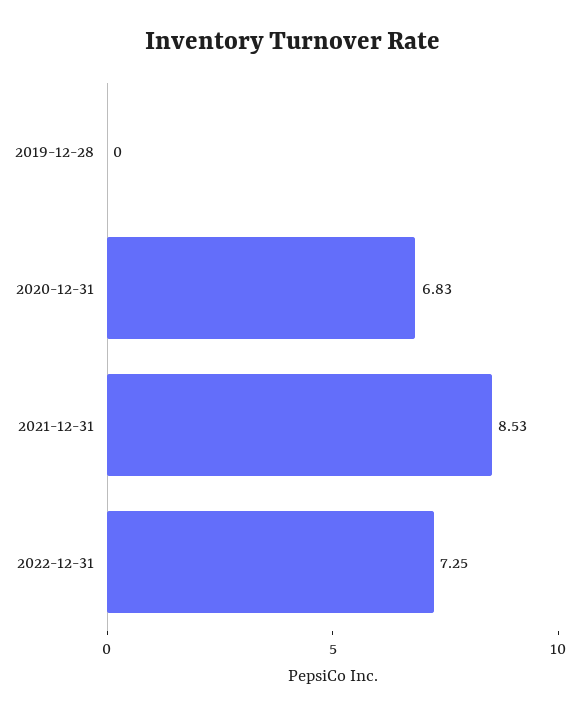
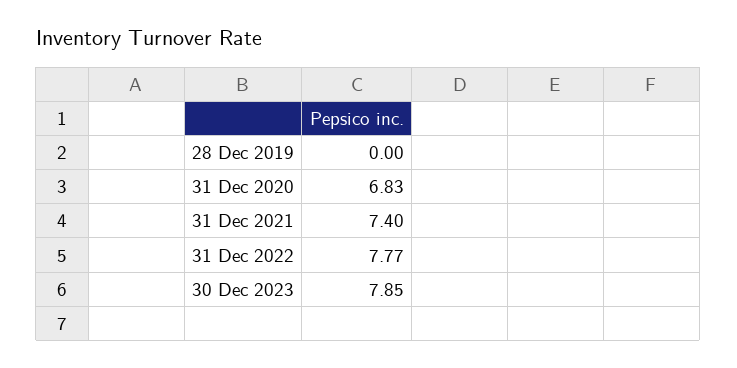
2021-12-31: 8.53 -> 7.4
2022-12-31: 7.25 -> 7.77
30 Dec 2023: none -> 7.85

